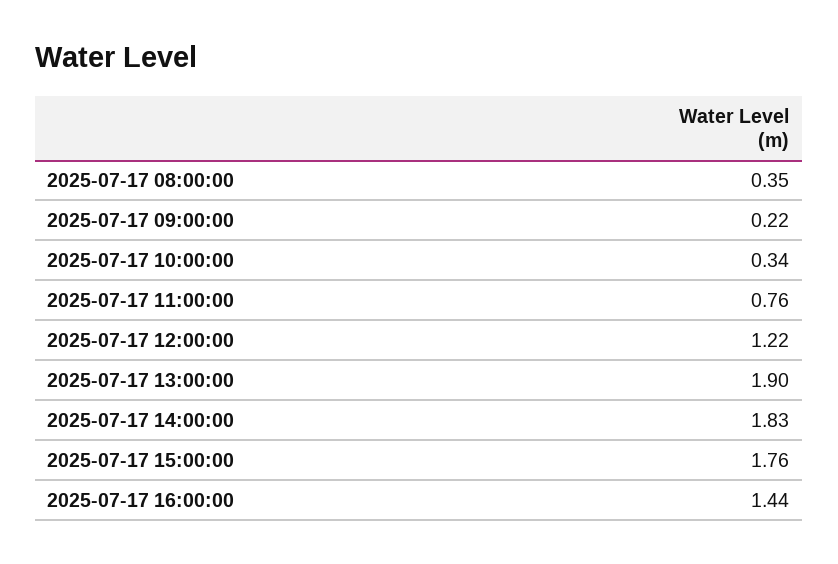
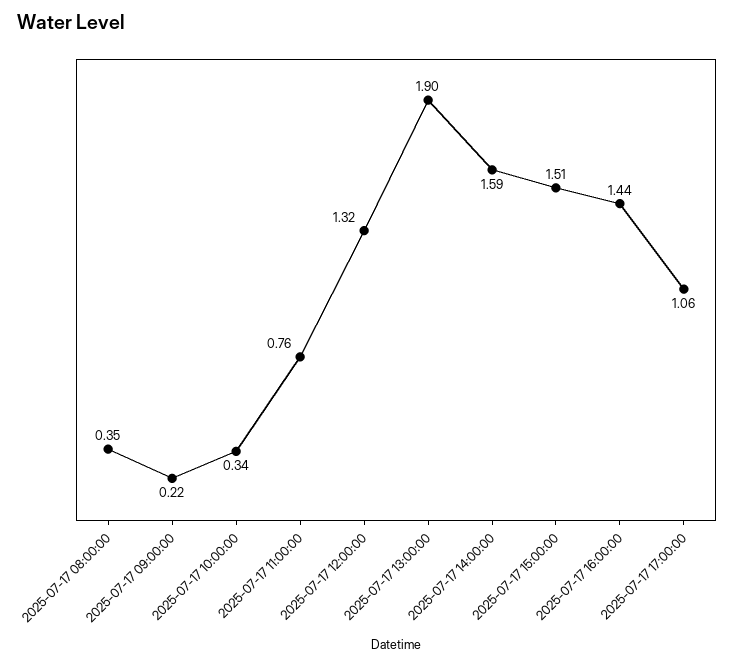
2025-07-17 12:00:00: 1.22 -> 1.32
2025-07-17 14:00:00: 1.83 -> 1.59
2025-07-17 15:00:00: 1.76 -> 1.51
2025-07-17 17:00:00: none -> 1.06

